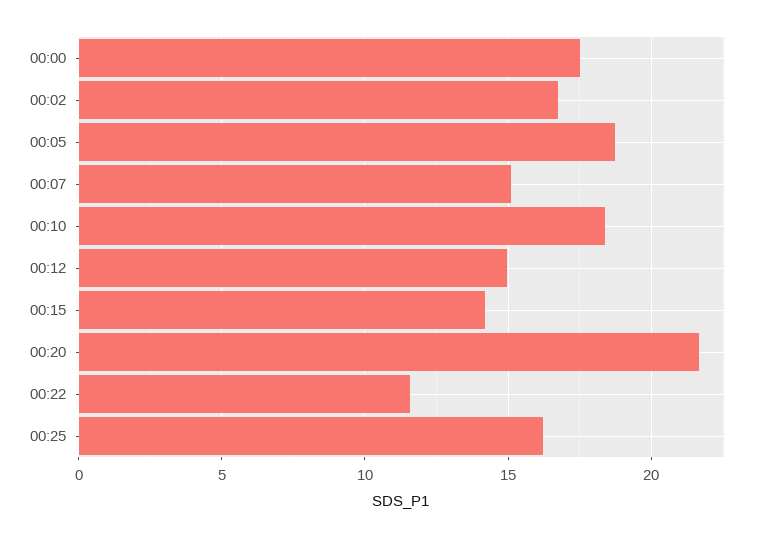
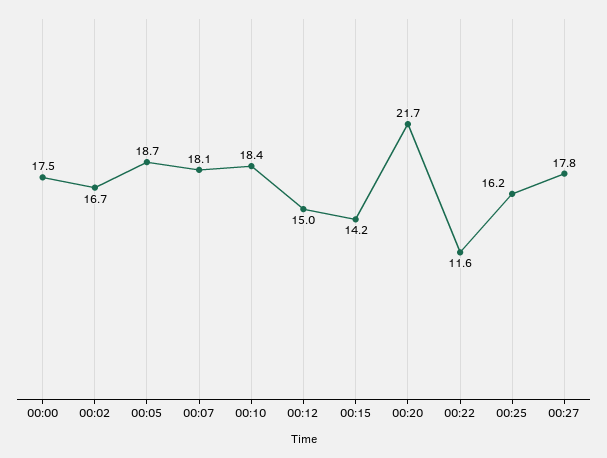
00:07: 15 -> 18.1
00:27: none -> 17.8

